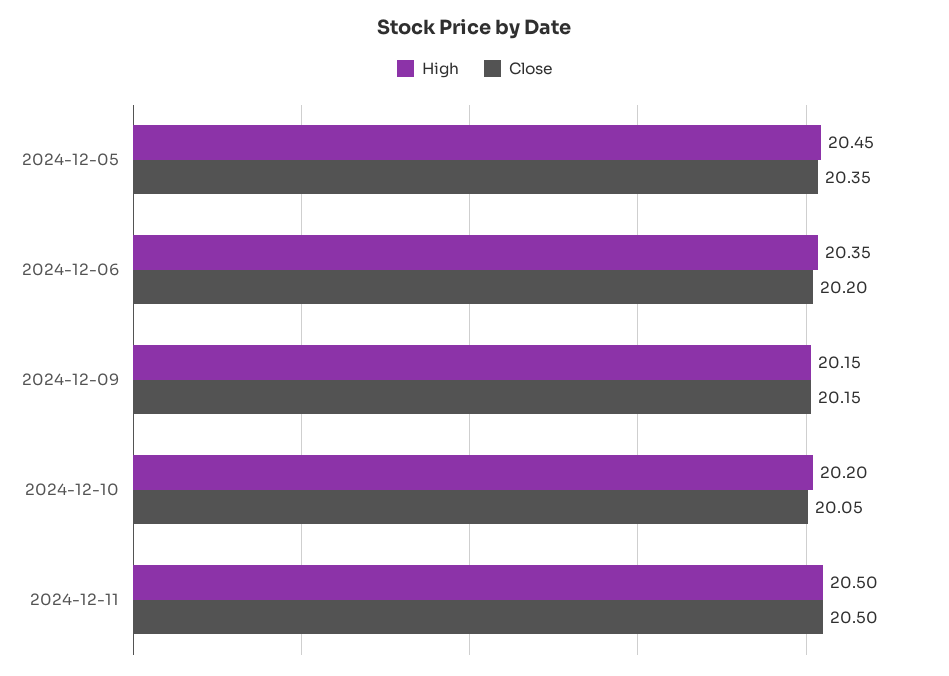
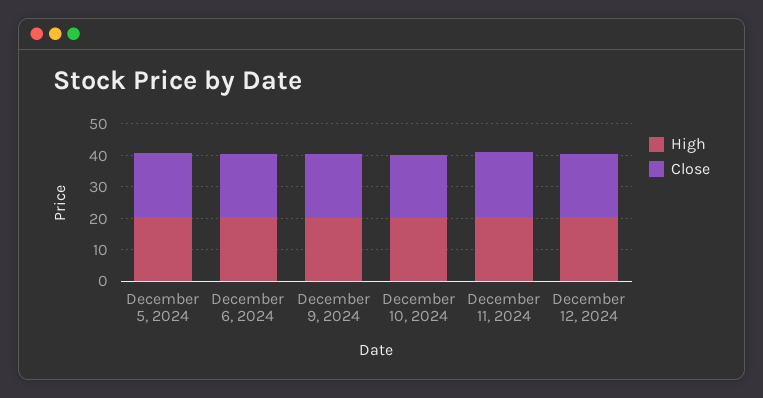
High, December 12, 2024: none -> 20
Close, December 12, 2024: none -> 20

